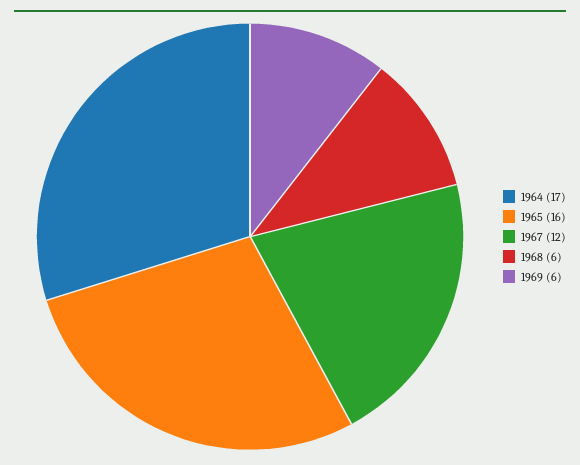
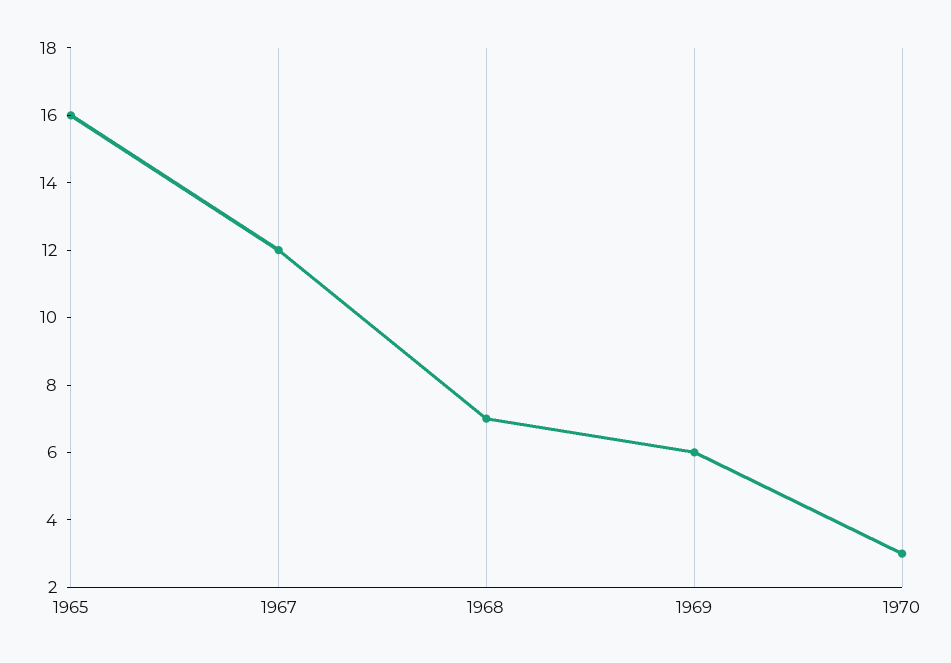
1964: 17 -> none
1968: 6 -> 7
1970: none -> 3

